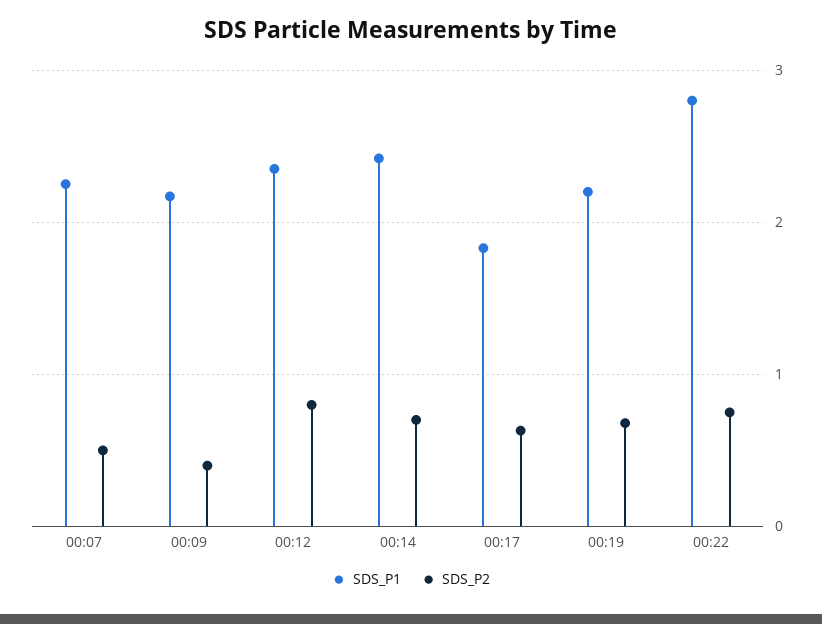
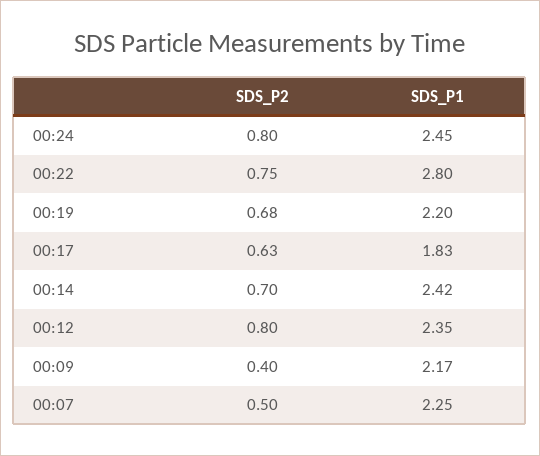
SDS_P2, 00:24: none -> 0.8
SDS_P1, 00:24: none -> 2.45

